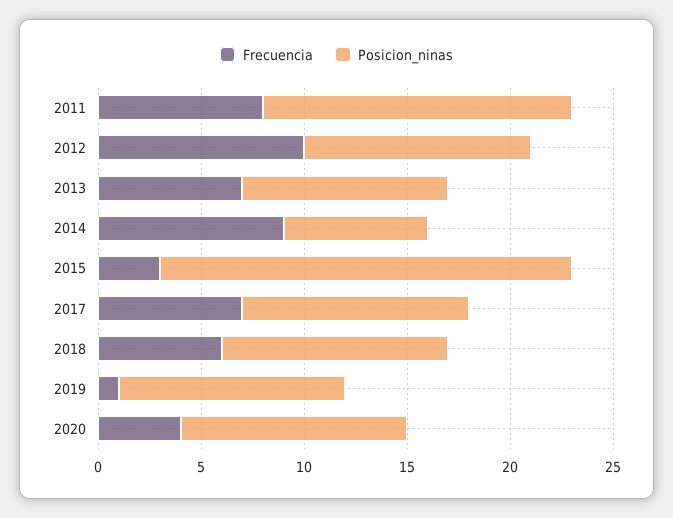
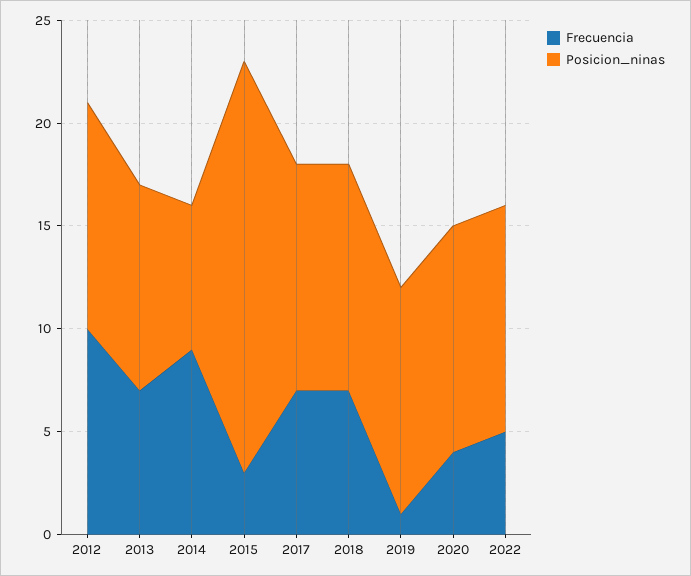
Frecuencia, 2011: 8 -> none
Posicion_ninas, 2011: 15 -> none
Frecuencia, 2018: 6 -> 7
Frecuencia, 2022: none -> 5
Posicion_ninas, 2022: none -> 11

